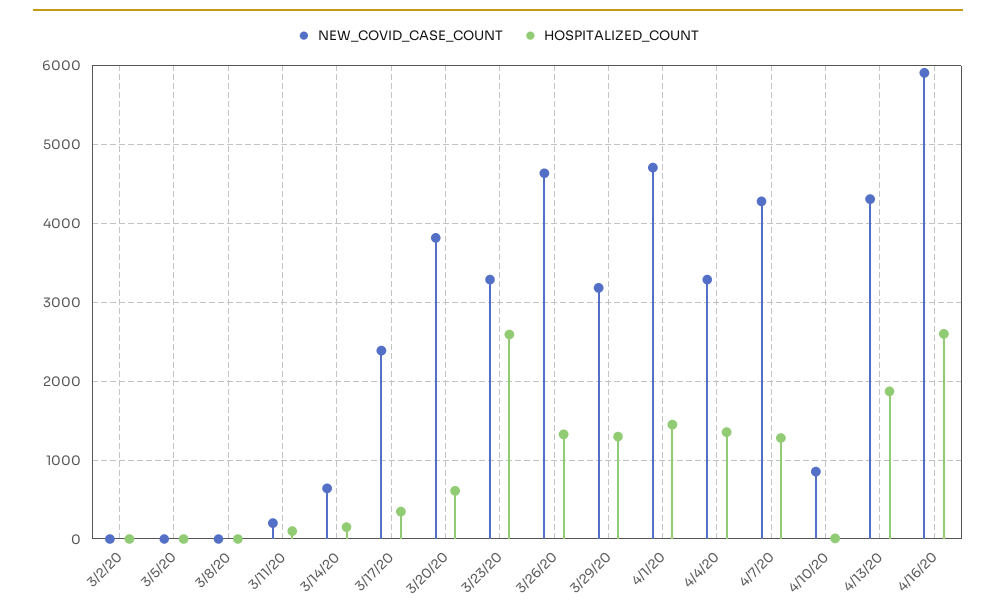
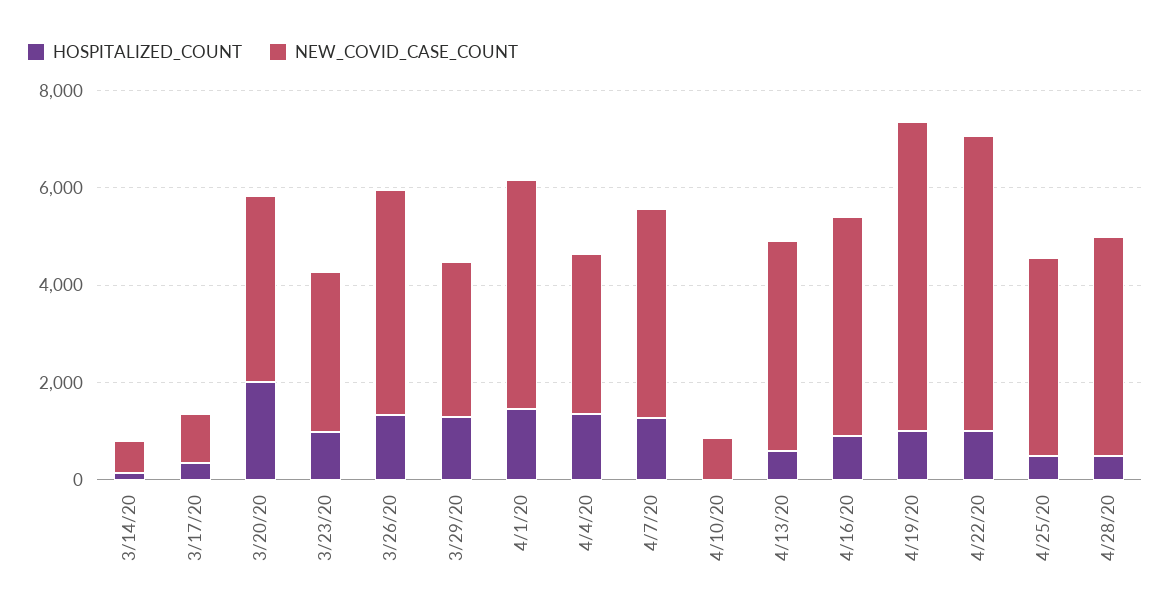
NEW_COVID_CASE_COUNT, 3/2/20: 0 -> none
HOSPITALIZED_COUNT, 3/2/20: 0 -> none
NEW_COVID_CASE_COUNT, 3/5/20: 0 -> none
HOSPITALIZED_COUNT, 3/5/20: 0 -> none
NEW_COVID_CASE_COUNT, 3/8/20: 0 -> none
HOSPITALIZED_COUNT, 3/8/20: 0 -> none
NEW_COVID_CASE_COUNT, 3/11/20: 200 -> none
HOSPITALIZED_COUNT, 3/11/20: 100 -> none
NEW_COVID_CASE_COUNT, 3/17/20: 2400 -> 1000
HOSPITALIZED_COUNT, 3/20/20: 600 -> 2000
HOSPITALIZED_COUNT, 3/23/20: 2600 -> 1000
HOSPITALIZED_COUNT, 4/13/20: 1900 -> 500
NEW_COVID_CASE_COUNT, 4/16/20: 5900 -> 4500
HOSPITALIZED_COUNT, 4/16/20: 2600 -> 1000
HOSPITALIZED_COUNT, 4/19/20: none -> 1000
NEW_COVID_CASE_COUNT, 4/19/20: none -> 6500
HOSPITALIZED_COUNT, 4/22/20: none -> 1000
NEW_COVID_CASE_COUNT, 4/22/20: none -> 6000
HOSPITALIZED_COUNT, 4/25/20: none -> 500
NEW_COVID_CASE_COUNT, 4/25/20: none -> 4000
HOSPITALIZED_COUNT, 4/28/20: none -> 500
NEW_COVID_CASE_COUNT, 4/28/20: none -> 4500

